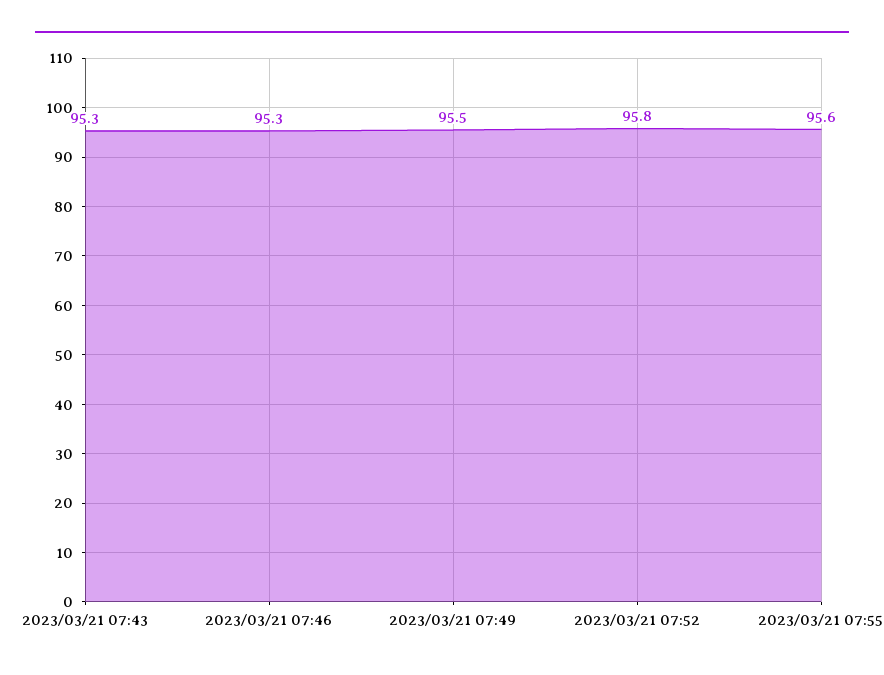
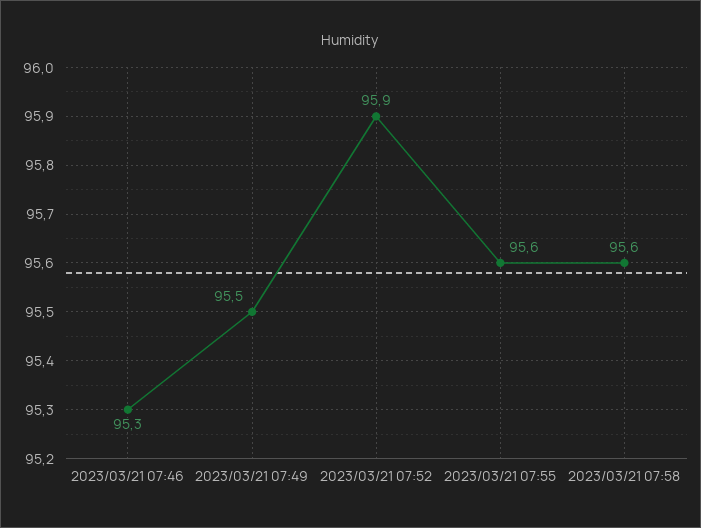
2023/03/21 07:43: 95.3 -> none
2023/03/21 07:52: 95.8 -> 95.9
2023/03/21 07:58: none -> 95.6

